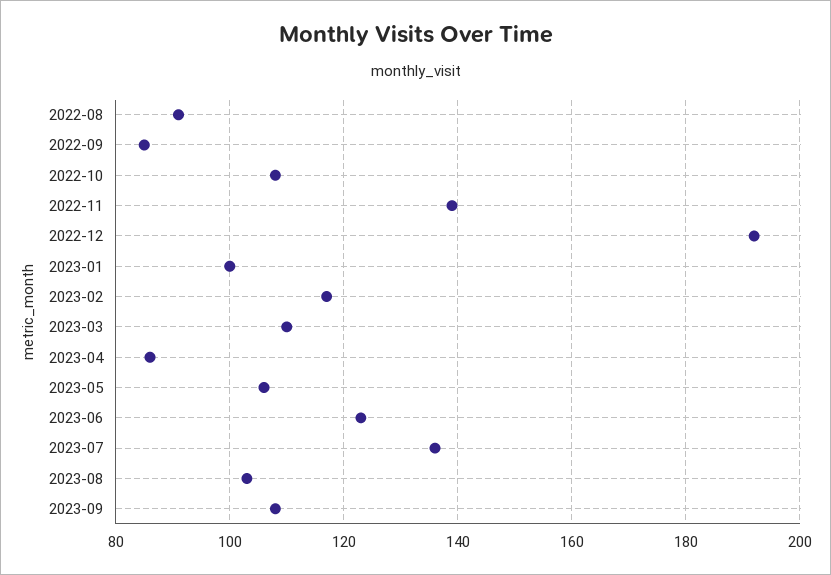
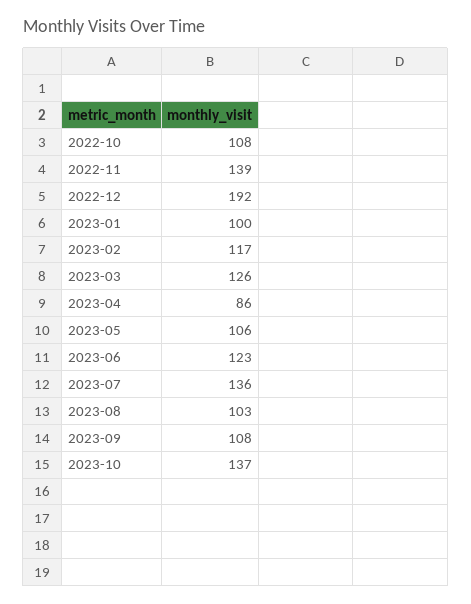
2022-08: 90 -> none
2022-09: 85 -> none
2023-03: 110 -> 126
2023-10: none -> 137

